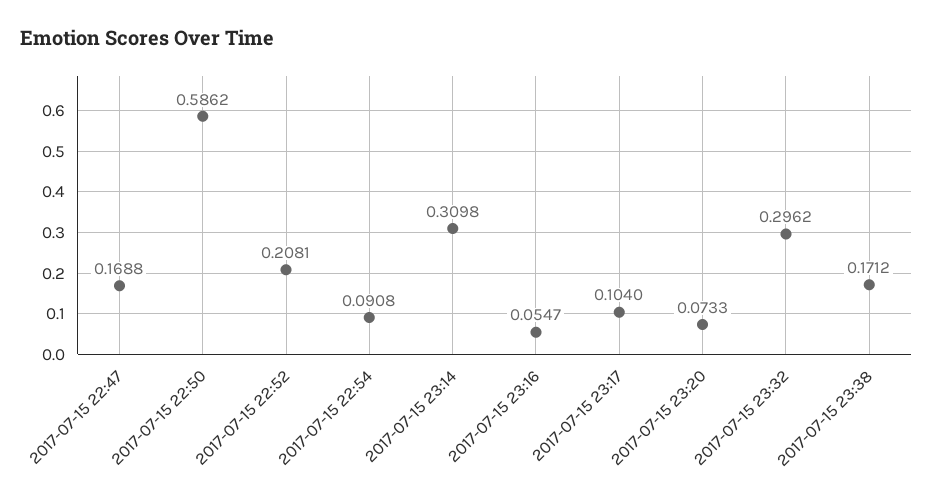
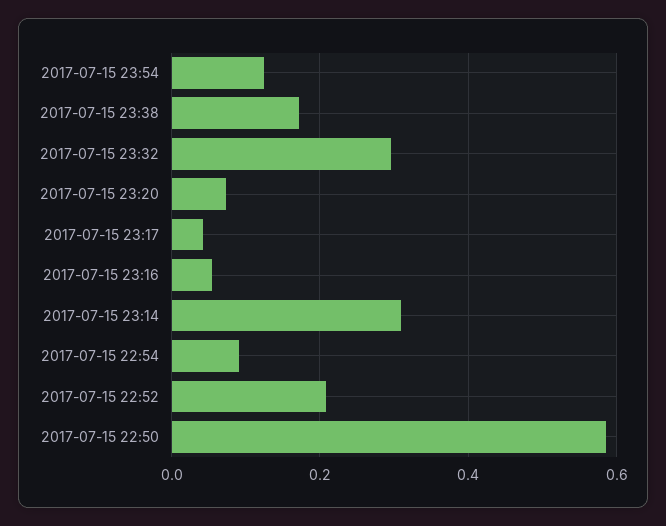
2017-07-15 22:47: 0.1688 -> none
2017-07-15 23:17: 0.104 -> 0.04
2017-07-15 23:54: none -> 0.12

